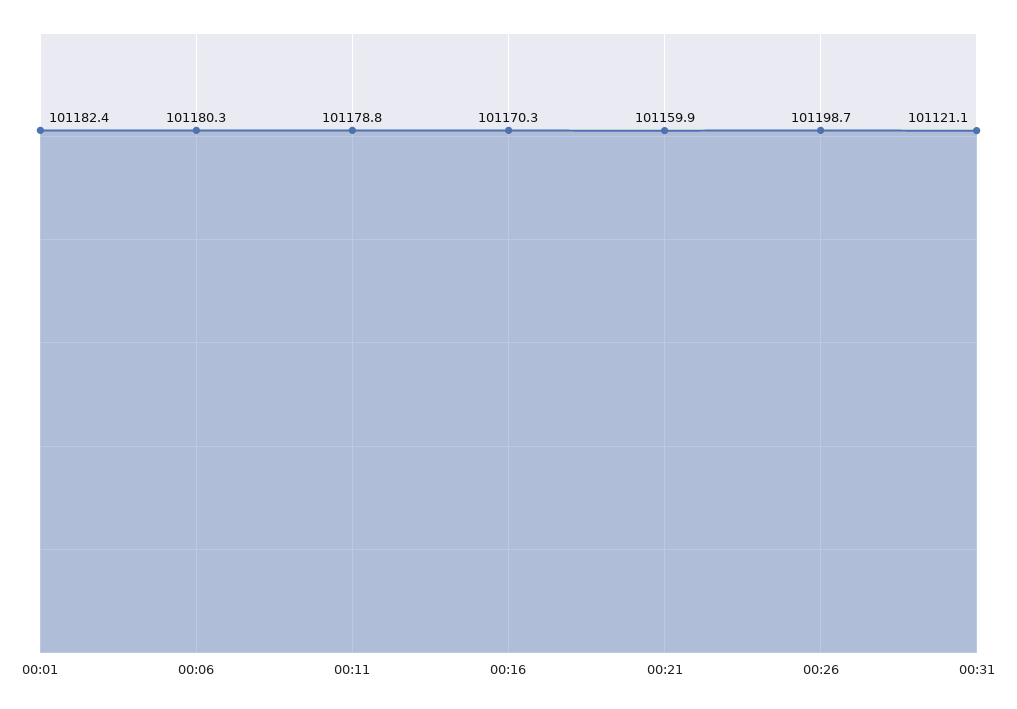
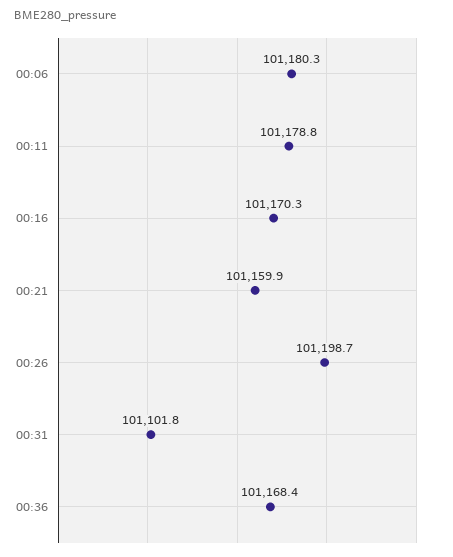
00:01: 101182.4 -> none
00:31: 101121.1 -> 101101.8
00:36: none -> 101168.4

